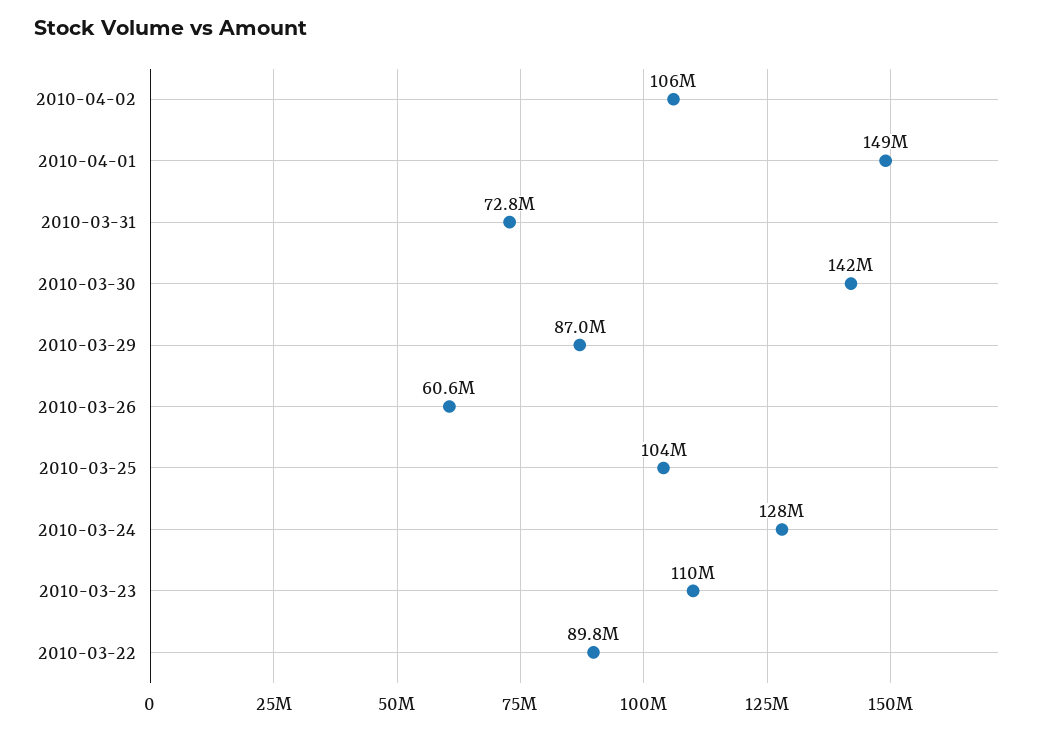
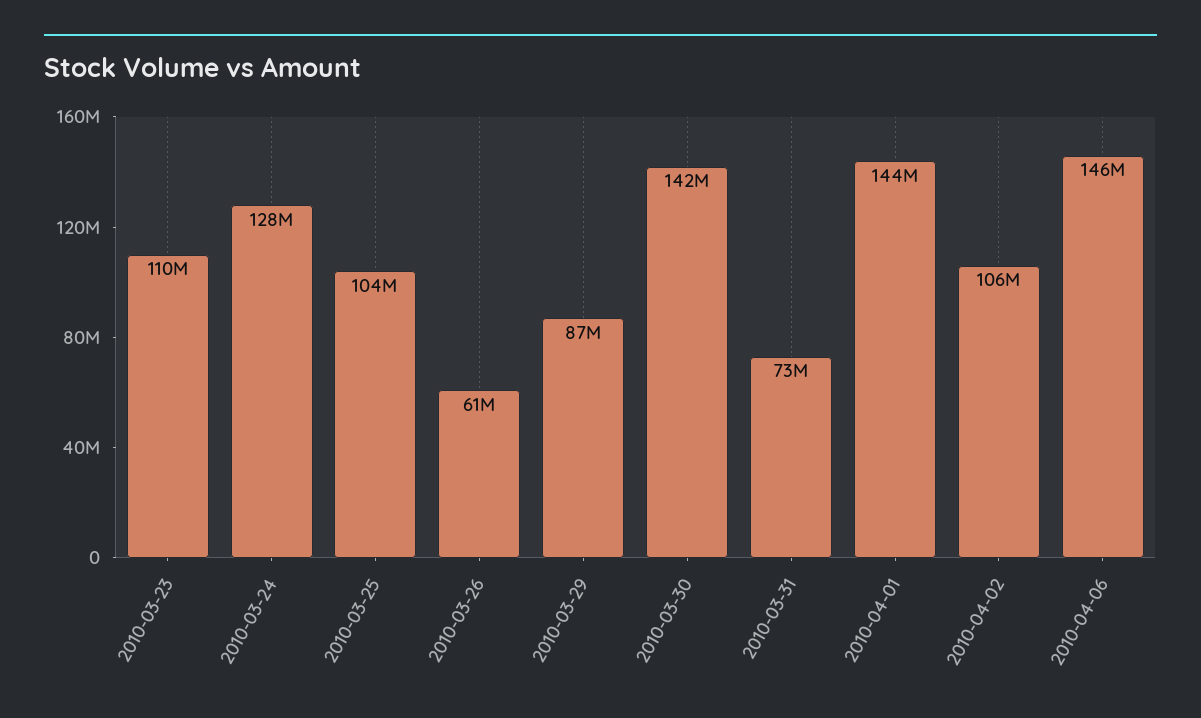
2010-04-01: 149000000 -> 144000000
2010-03-22: 89800000 -> none
2010-04-06: none -> 146000000

